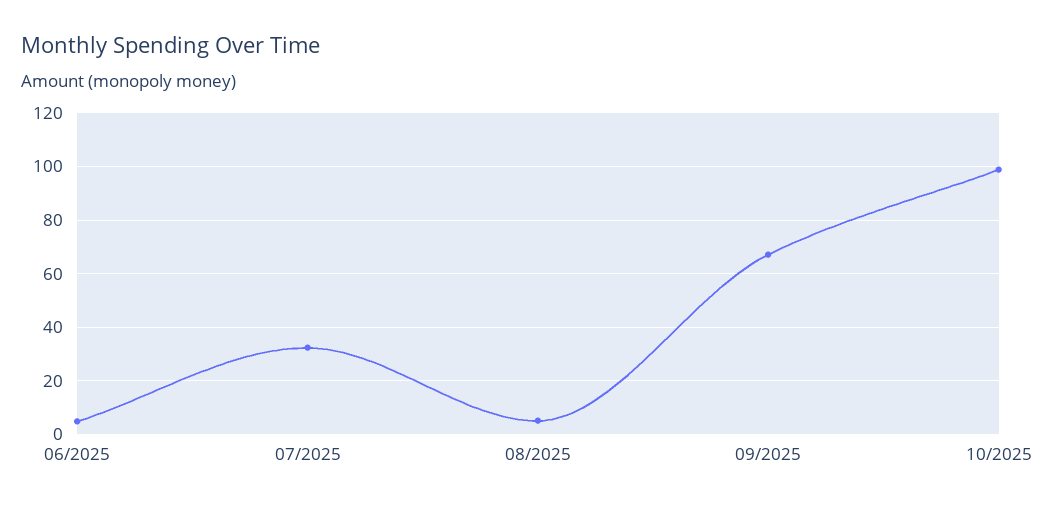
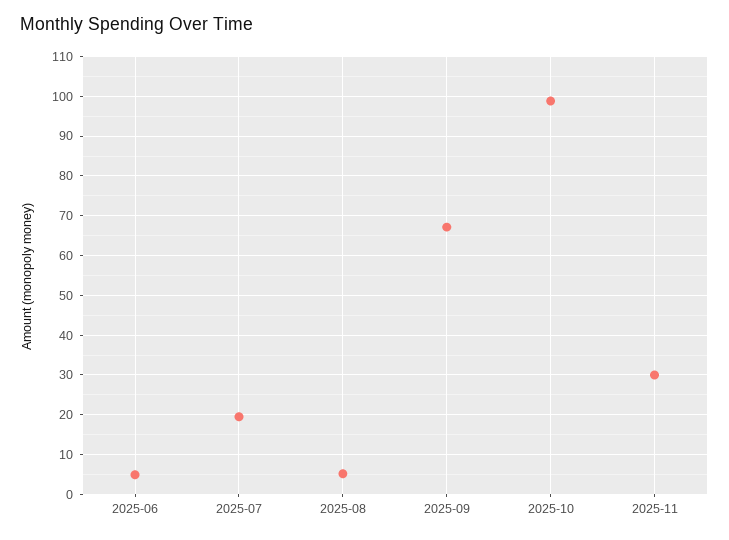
07/2025: 32.5 -> 20
2025-11: none -> 30

